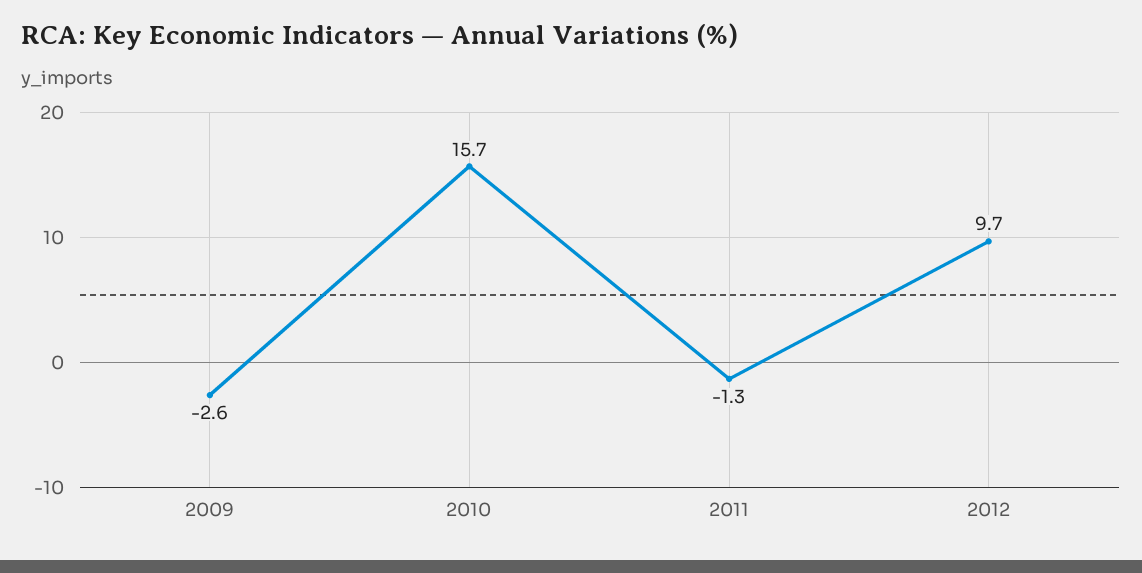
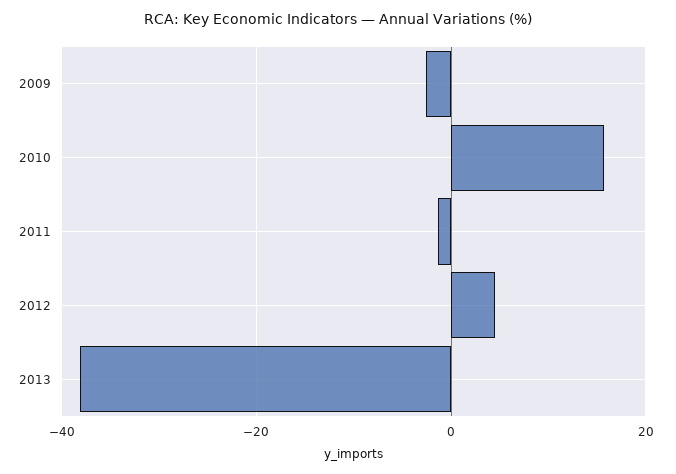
2012: 9.7 -> 4
2013: none -> -38

